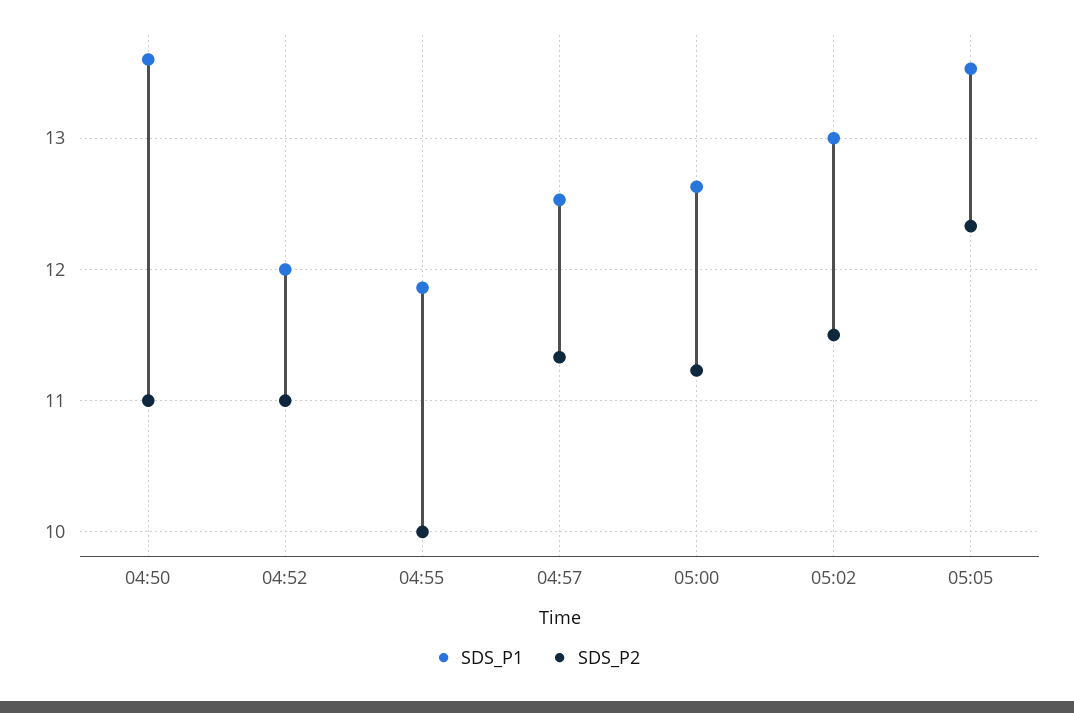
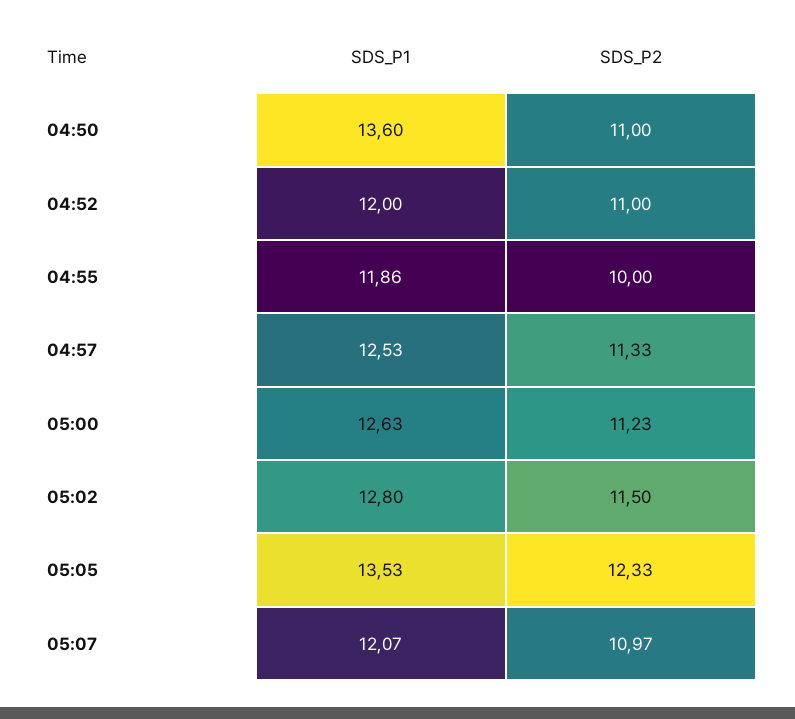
SDS_P1, 05:02: 13 -> 12.8
SDS_P1, 05:07: none -> 12.07
SDS_P2, 05:07: none -> 10.97

